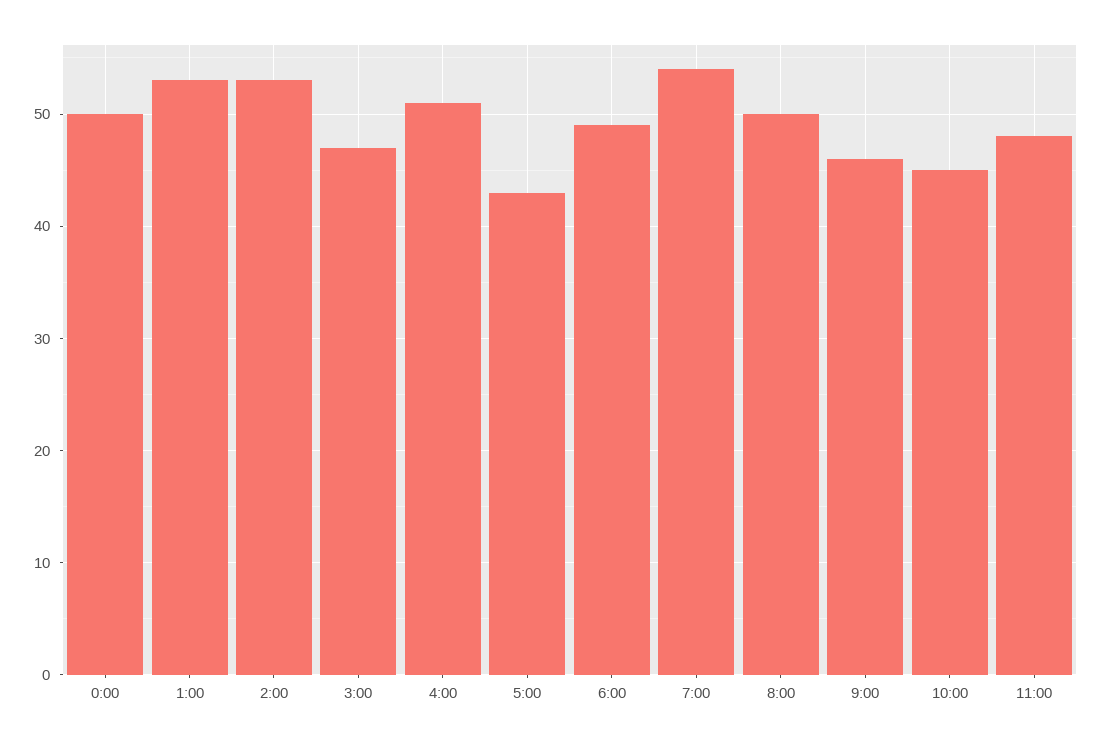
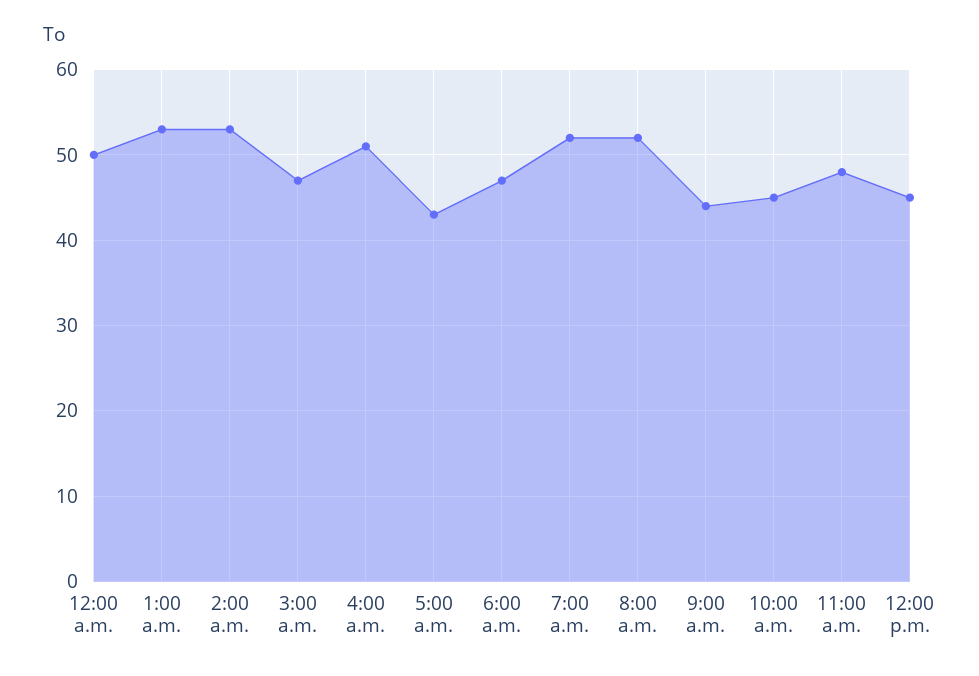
6:00: 49 -> 47
7:00: 54 -> 52
8:00: 50 -> 52
9:00: 46 -> 44
12:00 p.m.: none -> 45

